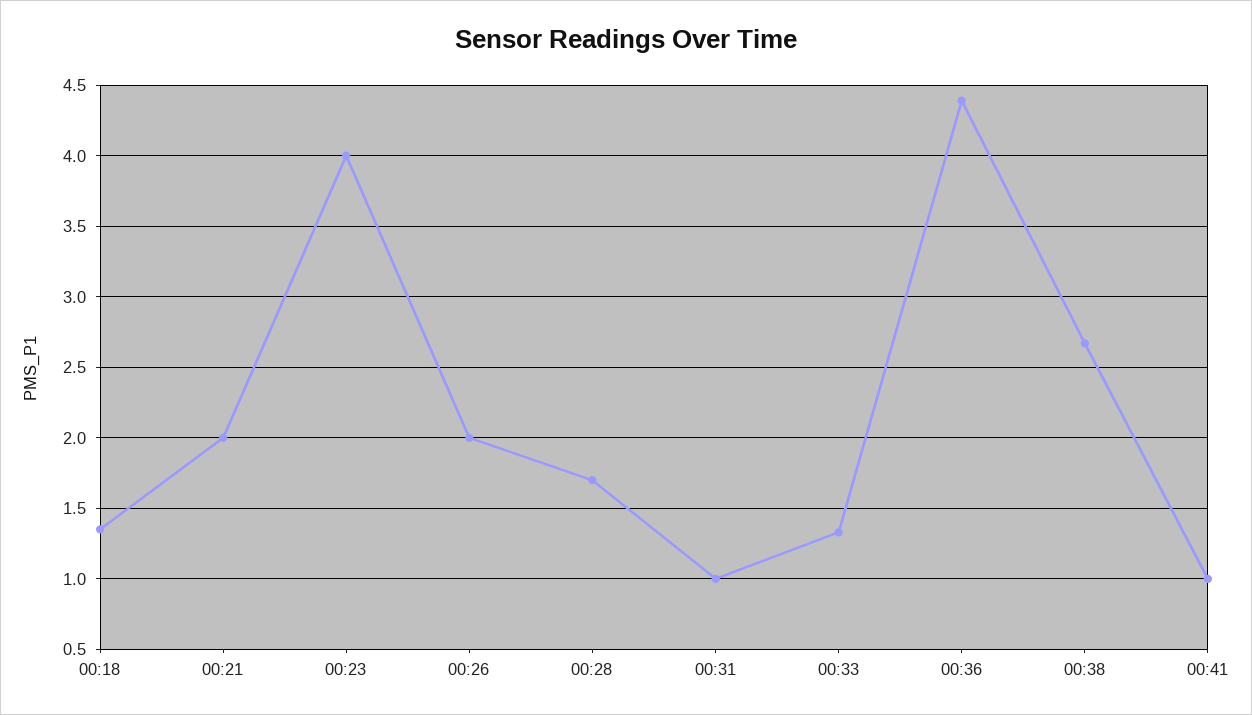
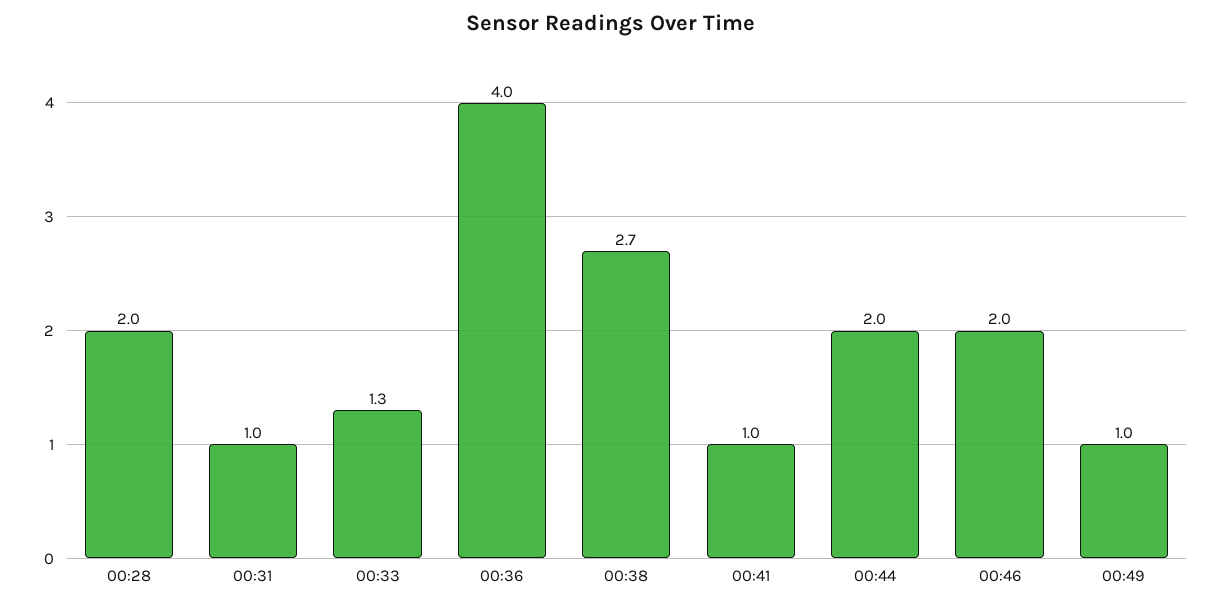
00:18: 1.35 -> none
00:21: 2 -> none
00:23: 4 -> none
00:26: 2 -> none
00:28: 1.7 -> 2
00:36: 4.4 -> 4
00:44: none -> 2
00:46: none -> 2
00:49: none -> 1

